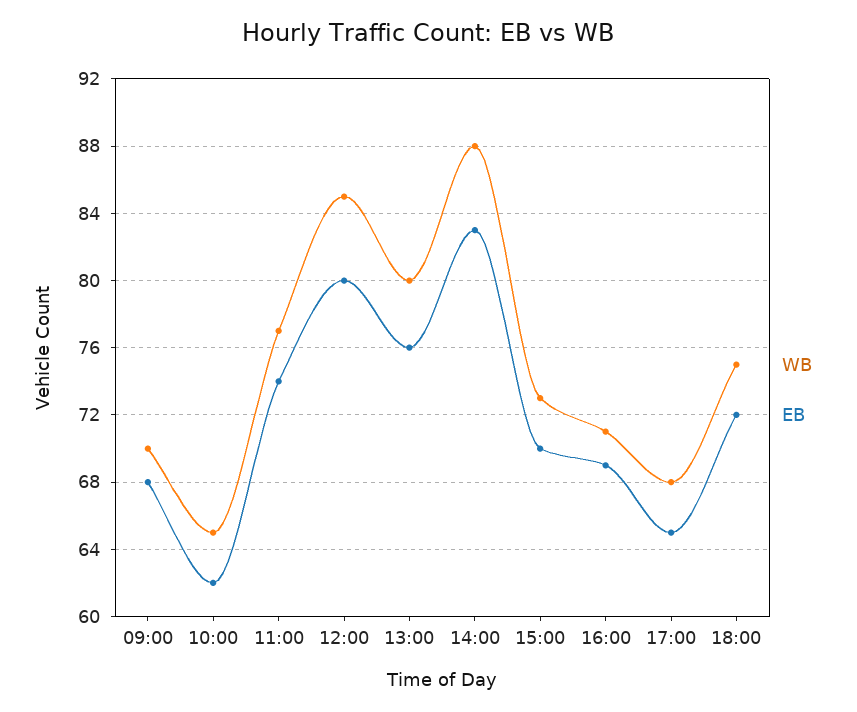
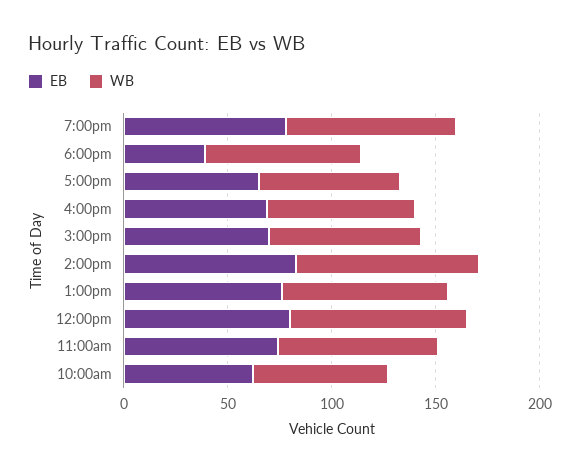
WB, 09:00: 70 -> none
EB, 09:00: 68 -> none
EB, 18:00: 72 -> 40
EB, 7:00pm: none -> 80
WB, 7:00pm: none -> 80

